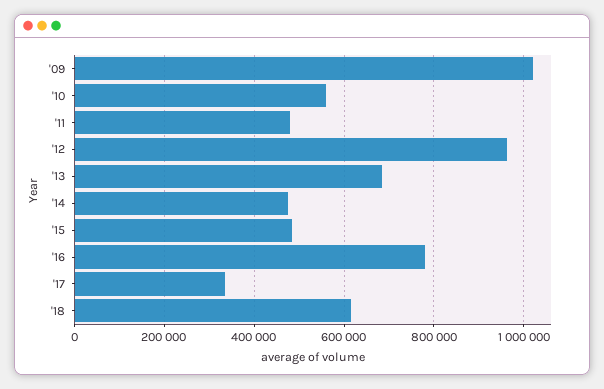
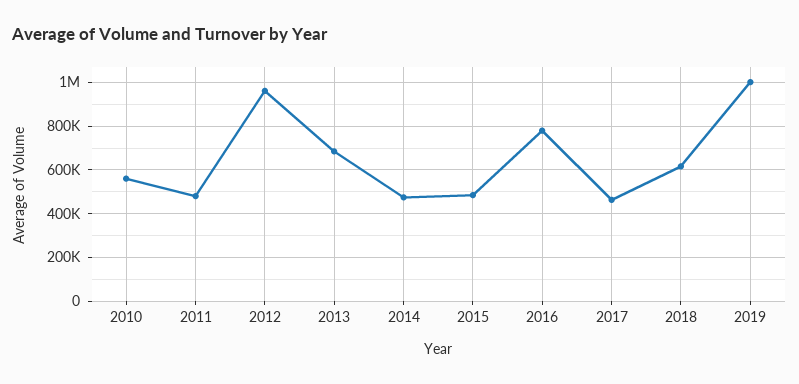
'09: 1020000 -> none
'17: 340000 -> 450000
2019: none -> 1000000

